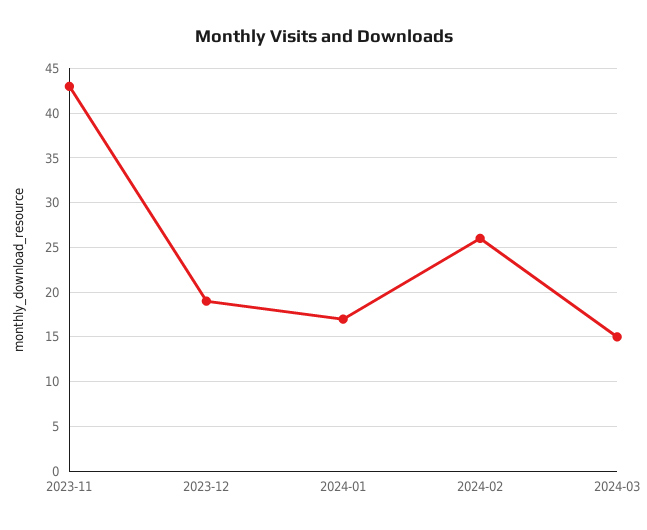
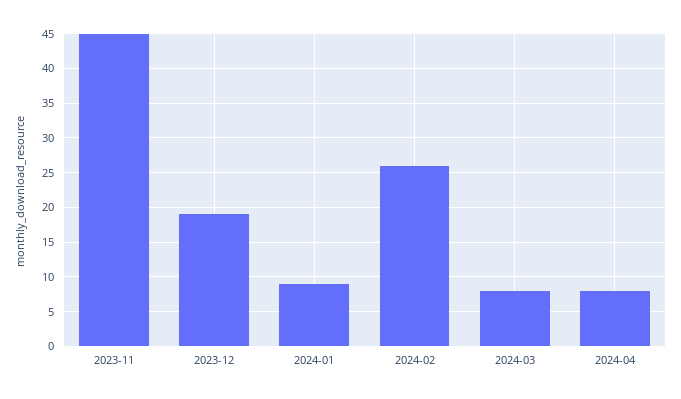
2023-11: 43 -> 45
2024-01: 17 -> 9
2024-03: 15 -> 8
2024-04: none -> 8

